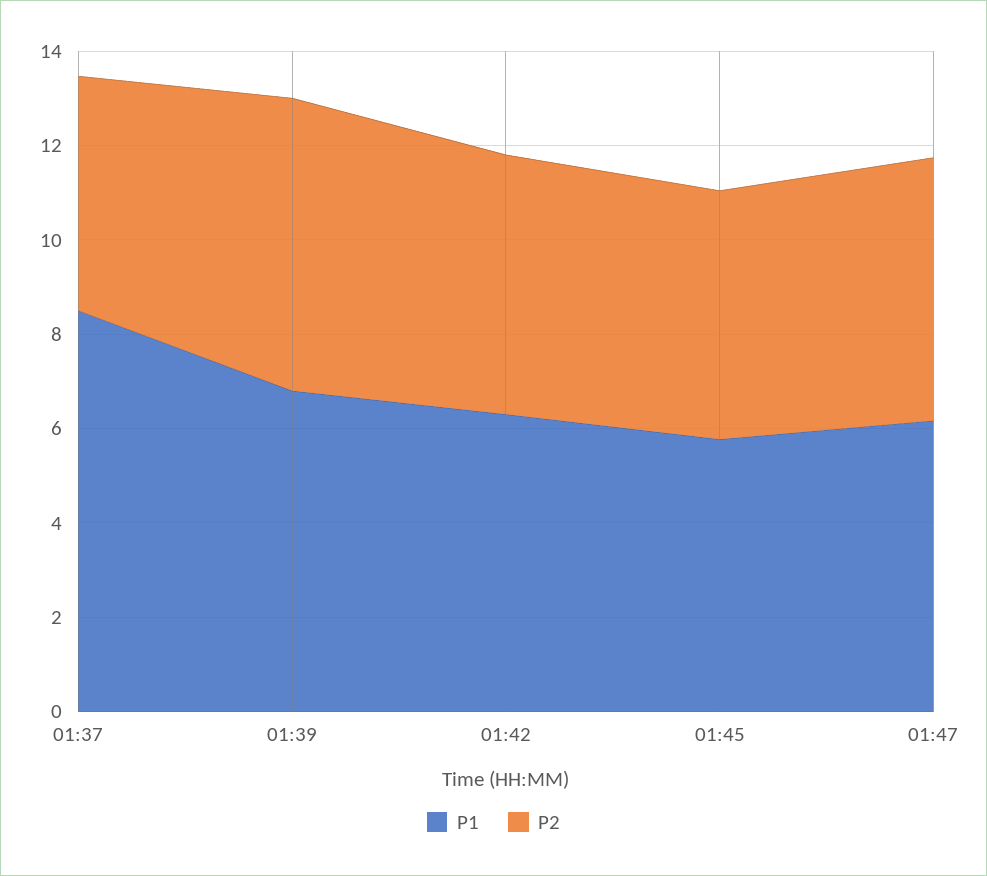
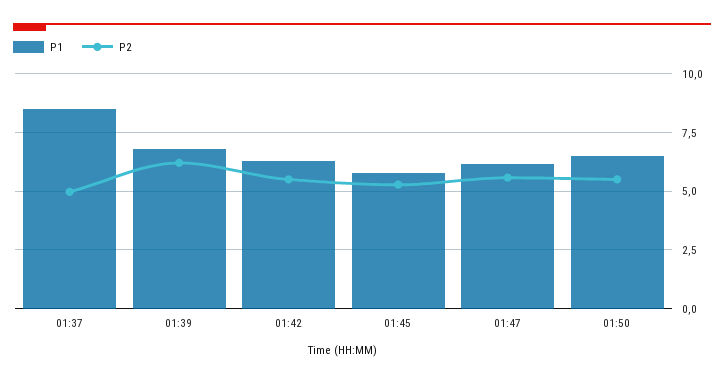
P1, 01:50: none -> 6.5
P2, 01:50: none -> 5.5

